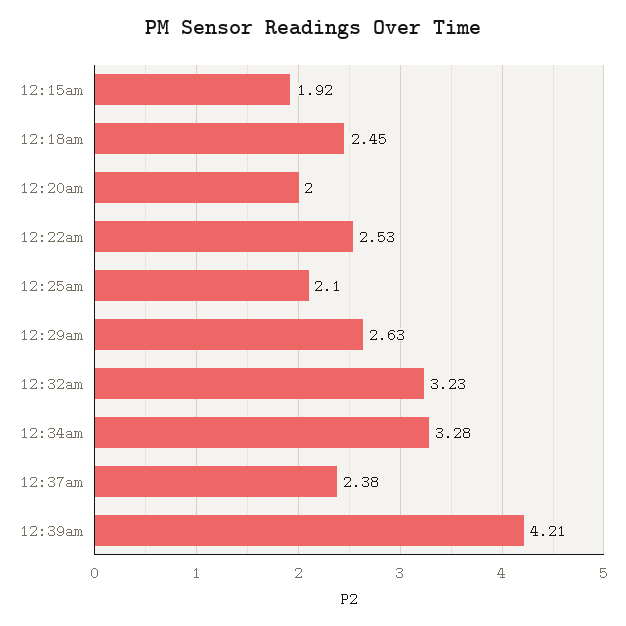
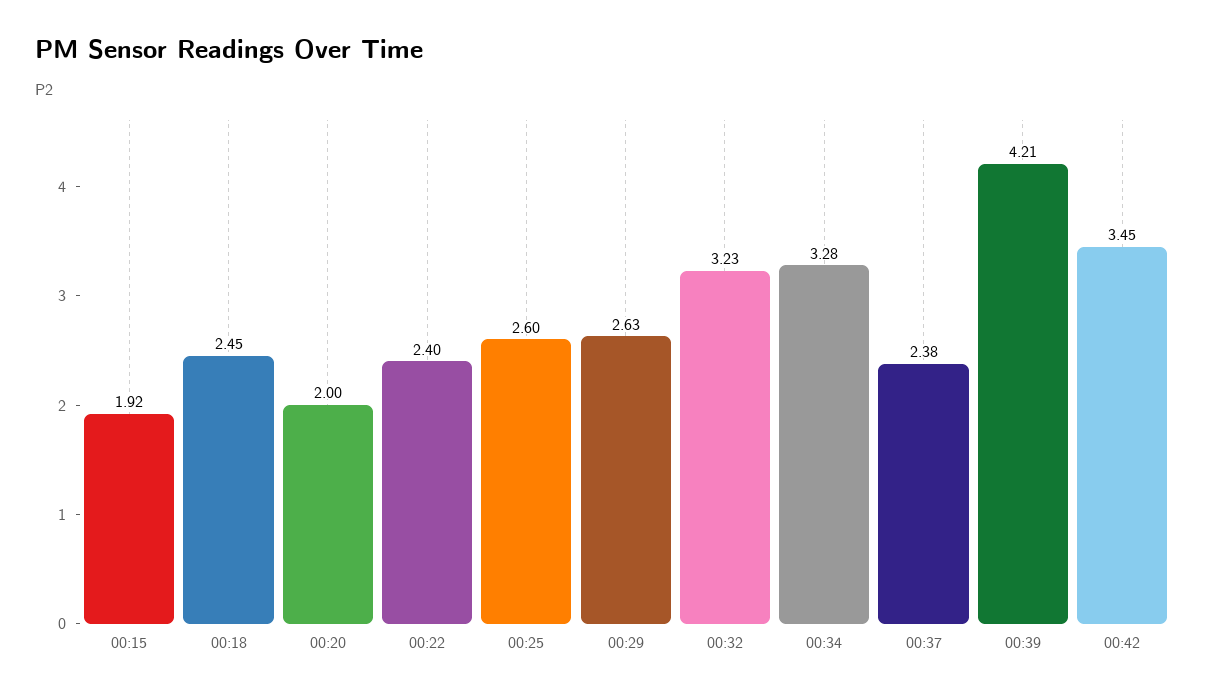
12:22am: 2.53 -> 2.4
12:25am: 2.1 -> 2.6
00:42: none -> 3.45

